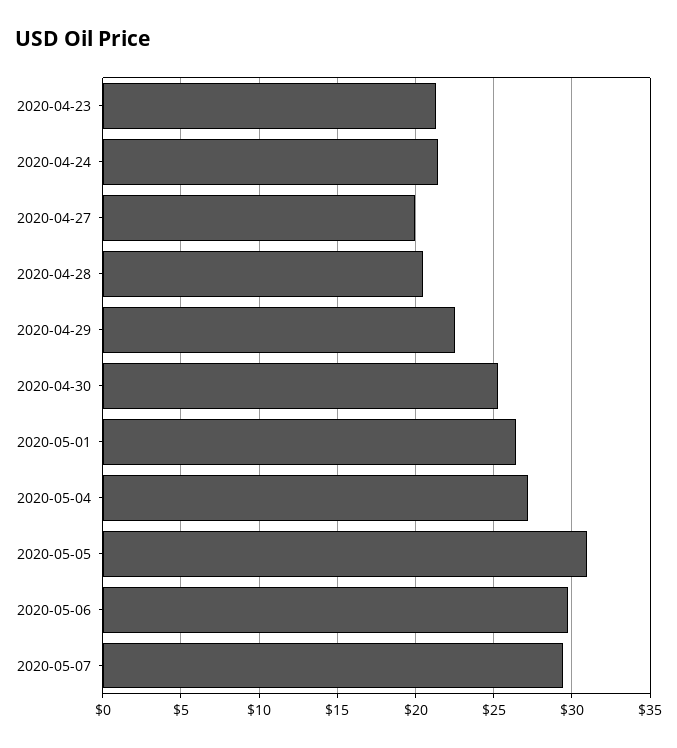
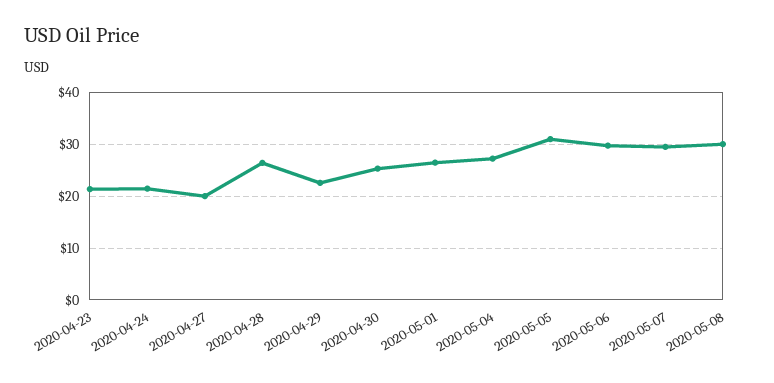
2020-04-28: 20.5 -> 26
2020-05-08: none -> 30

